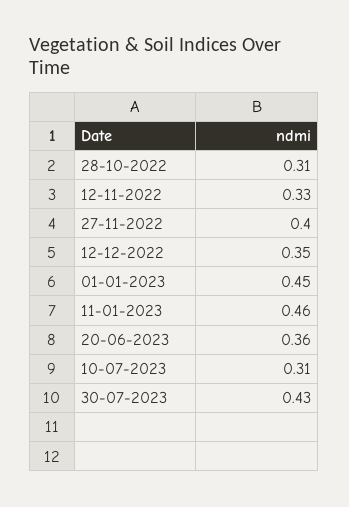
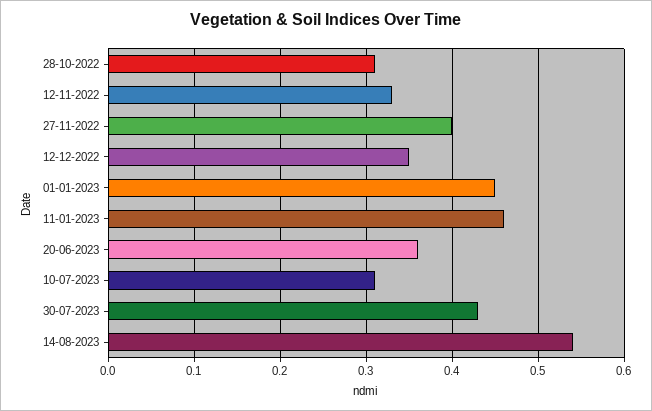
14-08-2023: none -> 0.54

